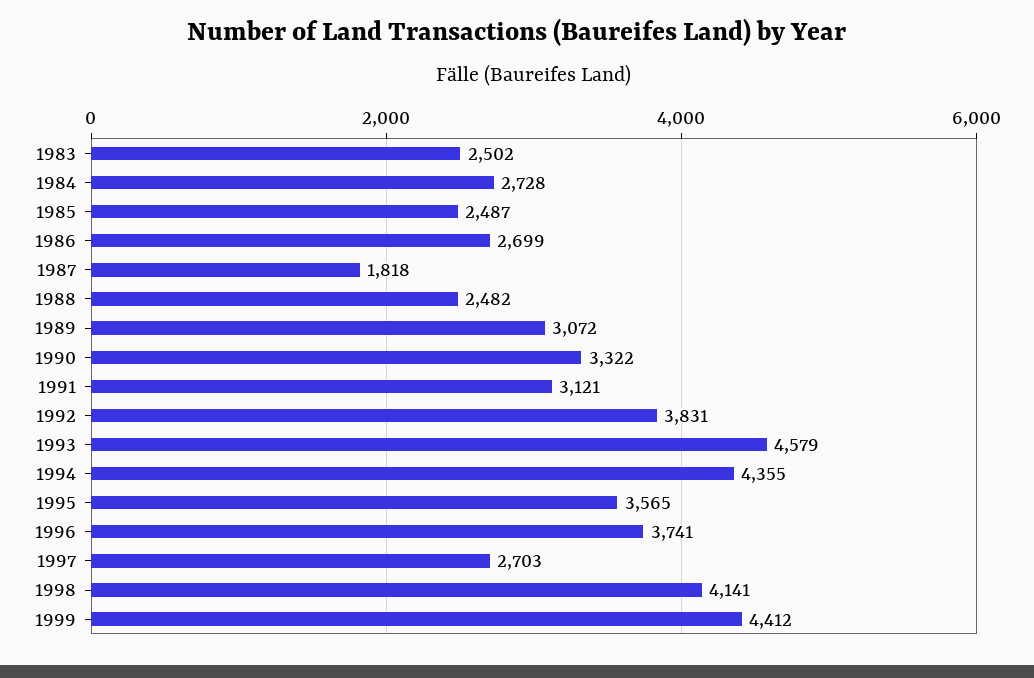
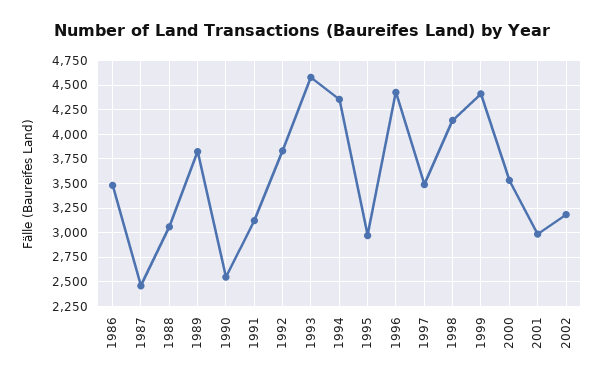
1983: 2502 -> none
1984: 2728 -> none
1985: 2487 -> none
1986: 2699 -> 3500
1987: 1818 -> 2500
1988: 2482 -> 3000
1989: 3072 -> 3750
1990: 3322 -> 2500
1995: 3565 -> 3000
1996: 3741 -> 4500
1997: 2703 -> 3500
2000: none -> 3500
2001: none -> 3000
2002: none -> 3250

